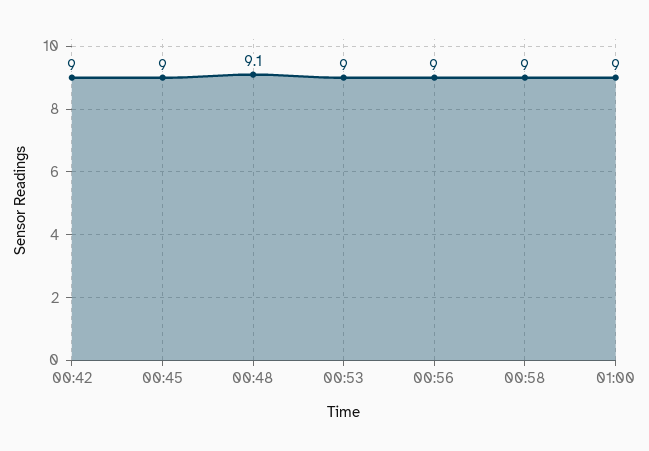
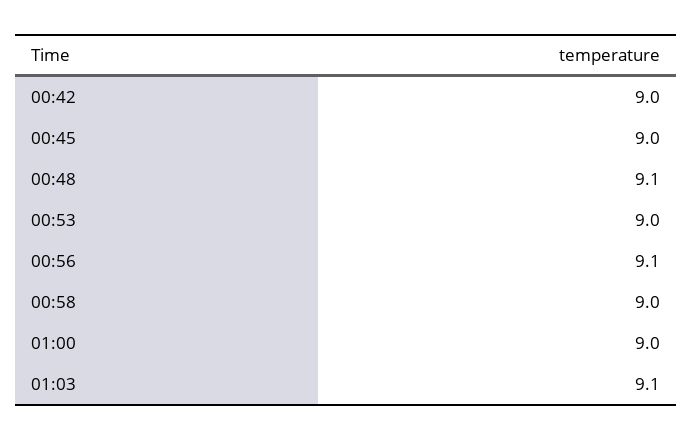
00:56: 9 -> 9.1
01:03: none -> 9.1

